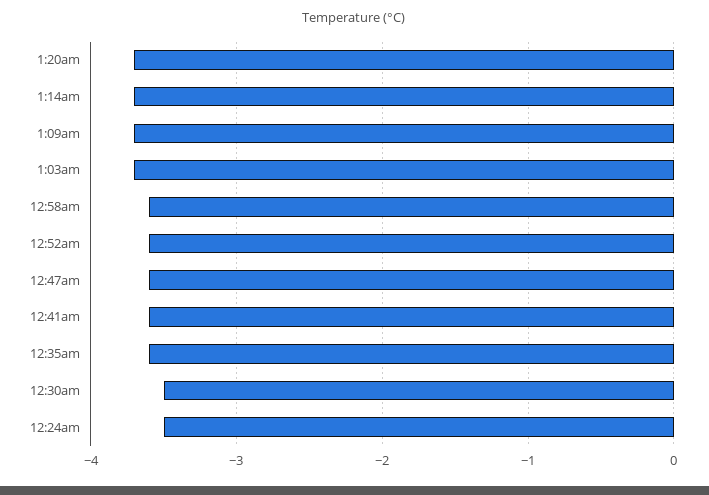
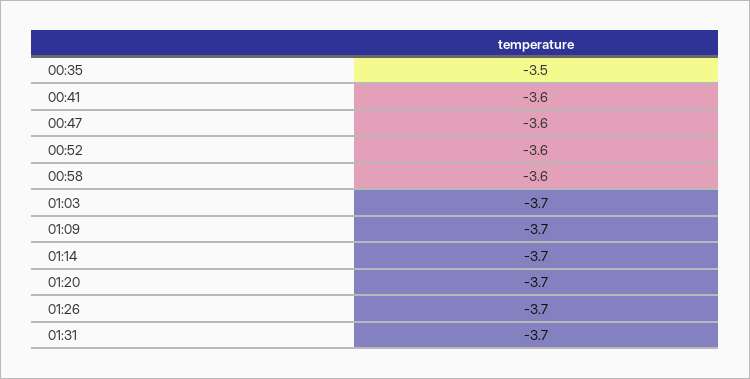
12:35am: -3.6 -> -3.5
12:30am: -3.5 -> none
12:24am: -3.5 -> none
01:26: none -> -3.7
01:31: none -> -3.7

